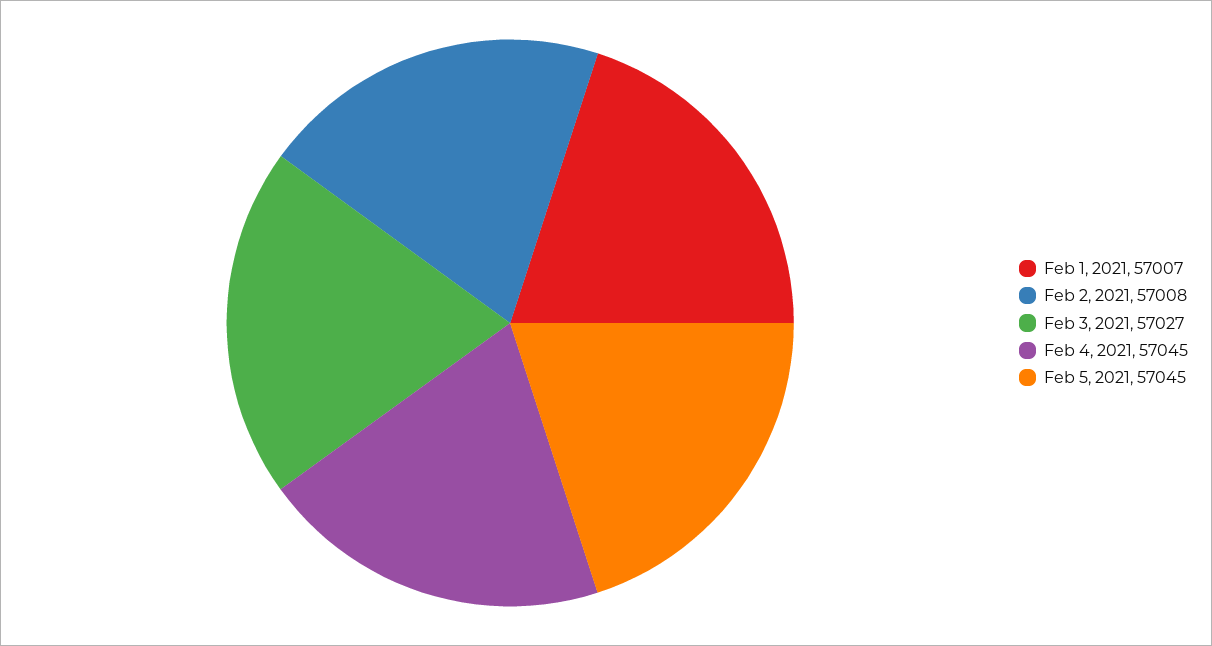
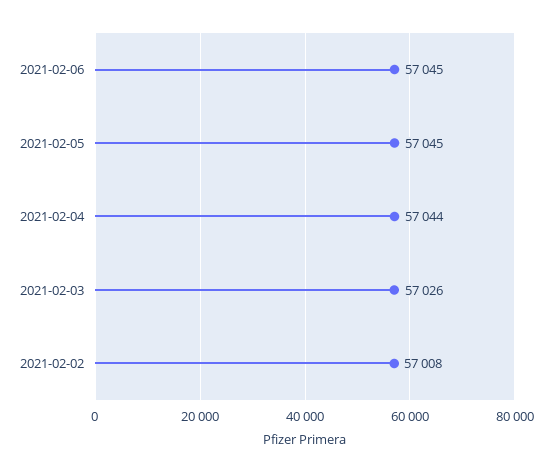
Feb 1, 2021: 57007 -> none
Feb 3, 2021: 57027 -> 57026
Feb 4, 2021: 57045 -> 57044
2021-02-06: none -> 57045

